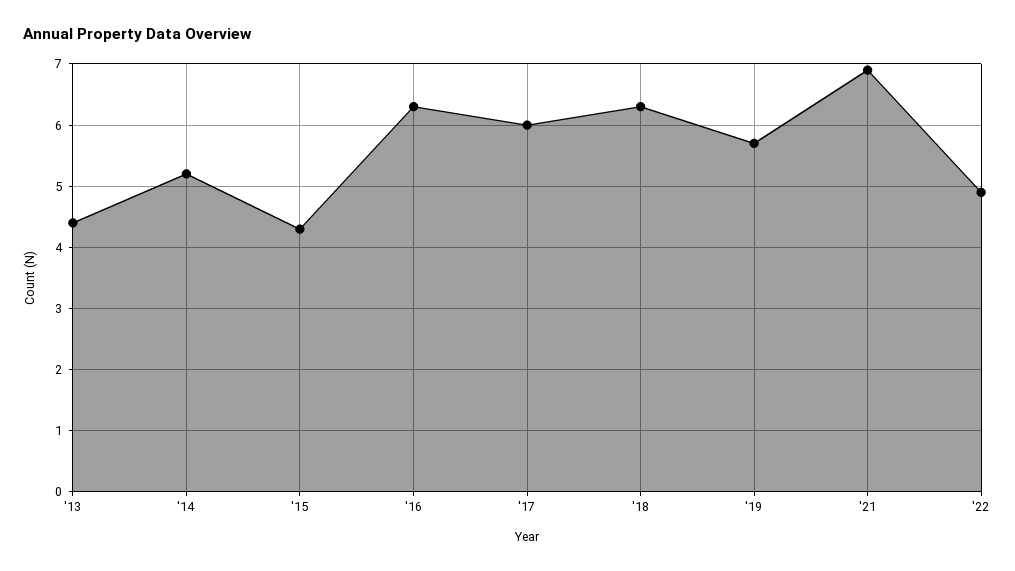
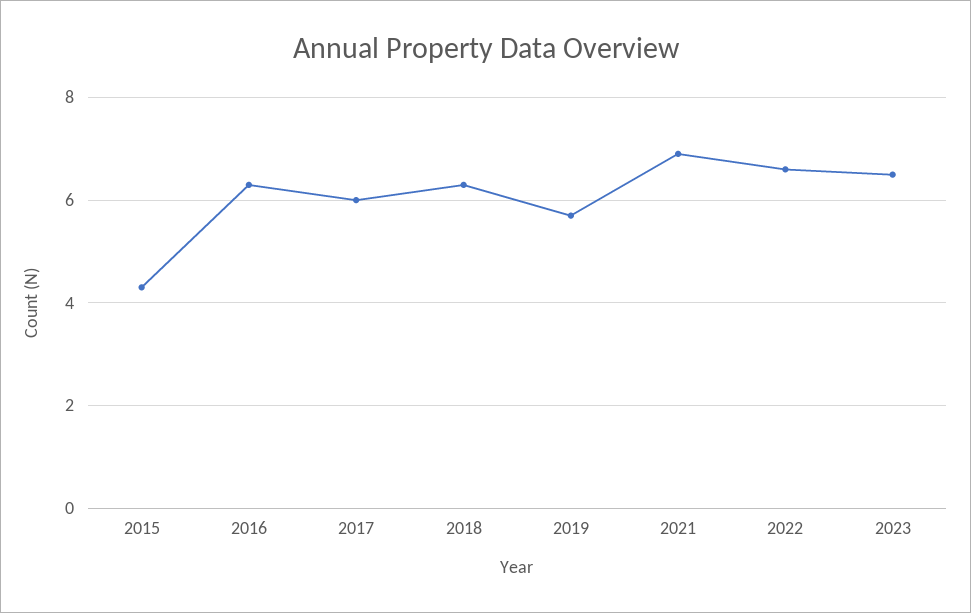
'13: 4.4 -> none
'14: 5.2 -> none
'22: 4.9 -> 6.5
2023: none -> 6.5

